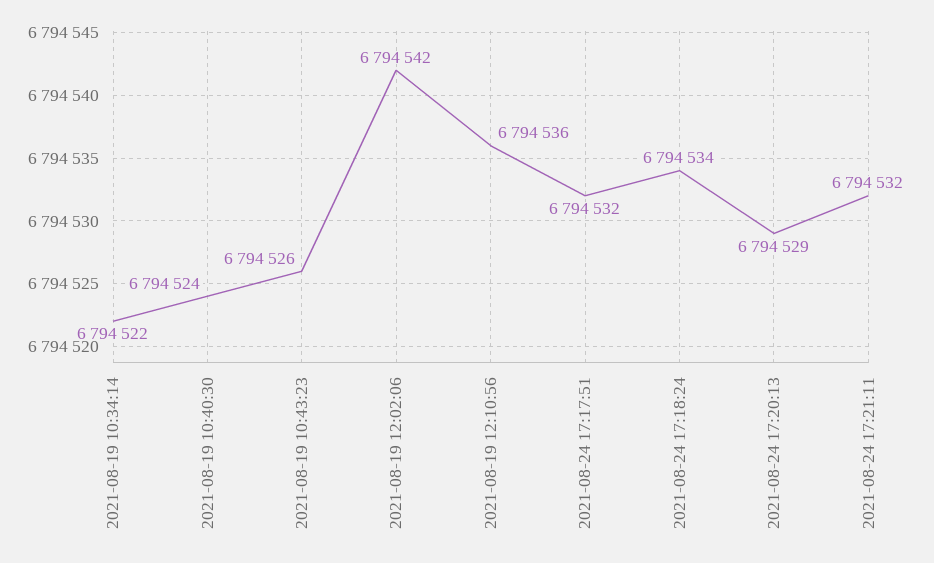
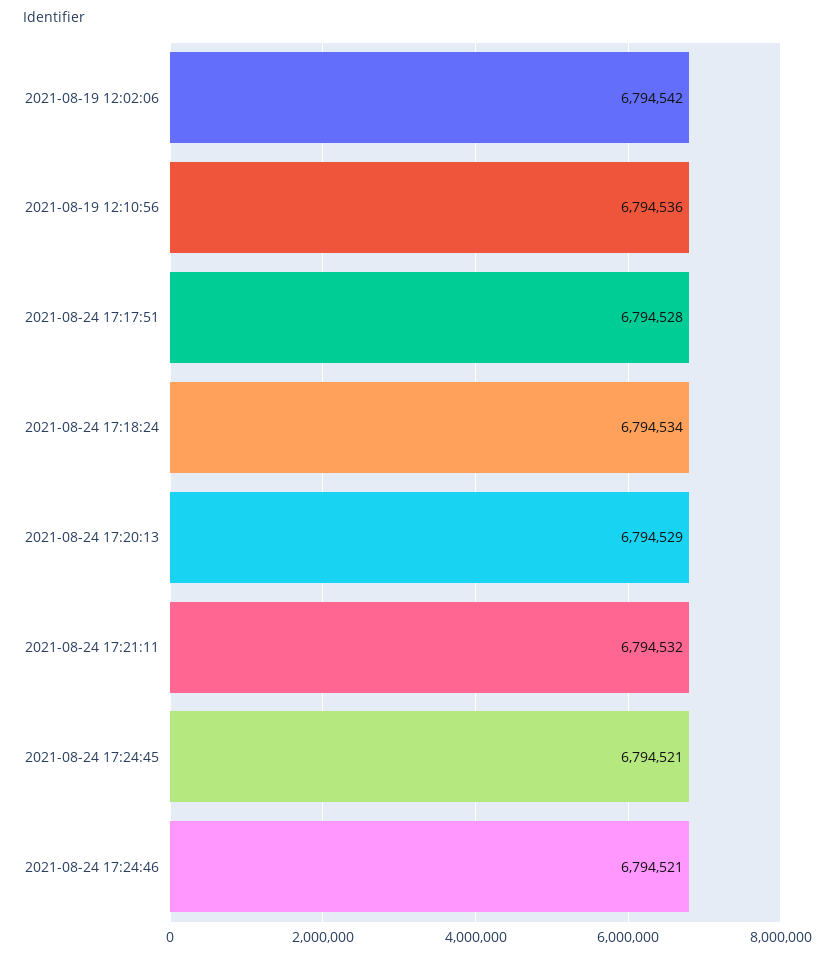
2021-08-19 10:34:14: 6794522 -> none
2021-08-19 10:40:30: 6794524 -> none
2021-08-19 10:43:23: 6794526 -> none
2021-08-24 17:17:51: 6794532 -> 6794528
2021-08-24 17:24:45: none -> 6794521
2021-08-24 17:24:46: none -> 6794521

